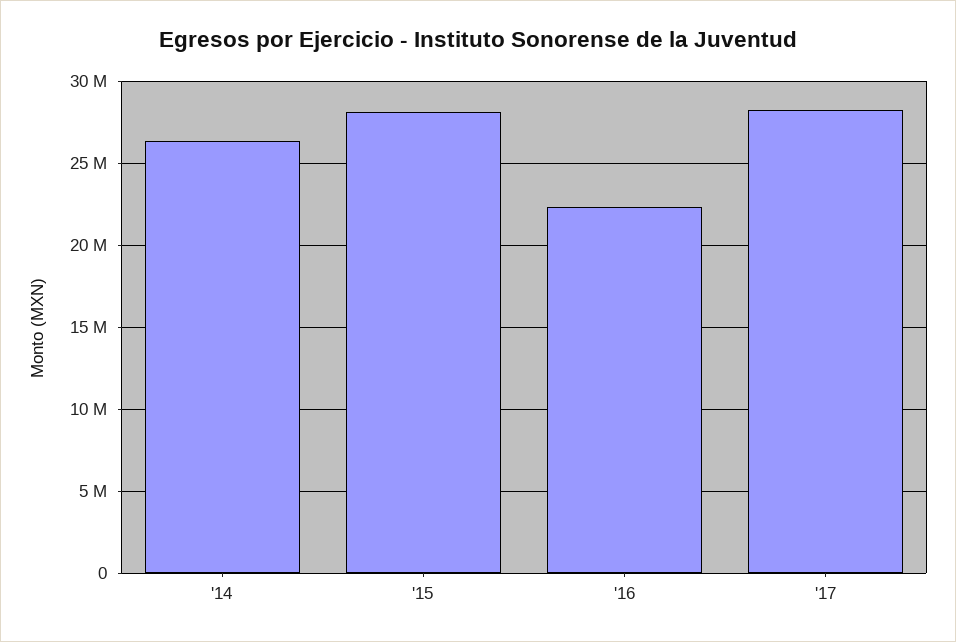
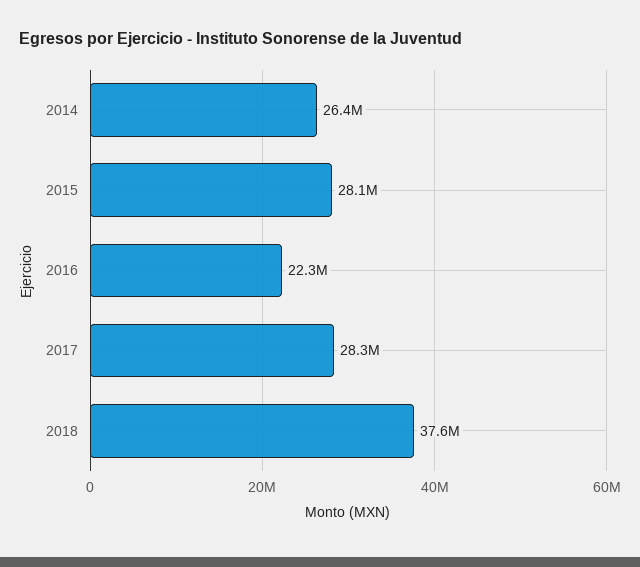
2018: none -> 37600000

